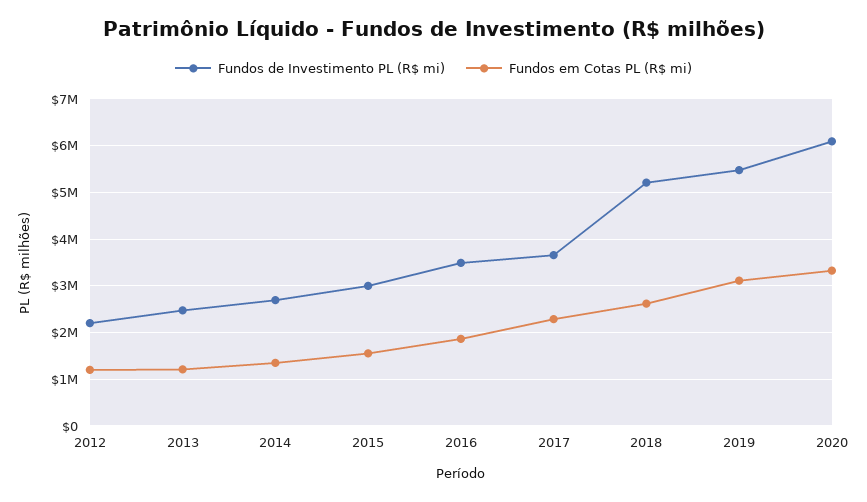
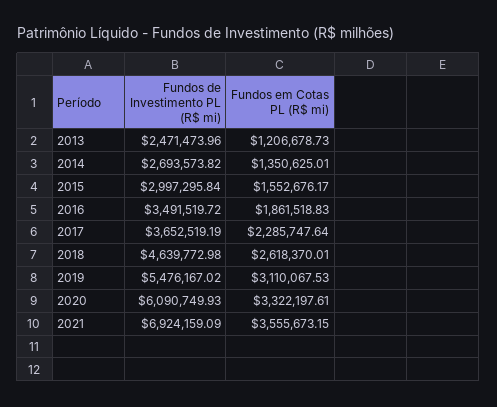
Fundos de Investimento PL (R$ mi), 2012: 2200000 -> none
Fundos em Cotas PL (R$ mi), 2012: 1200000 -> none
Fundos de Investimento PL (R$ mi), 2018: 5200000 -> 4639772.98
Fundos de Investimento PL (R$ mi), 2021: none -> 6924159.09
Fundos em Cotas PL (R$ mi), 2021: none -> 3555673.15

